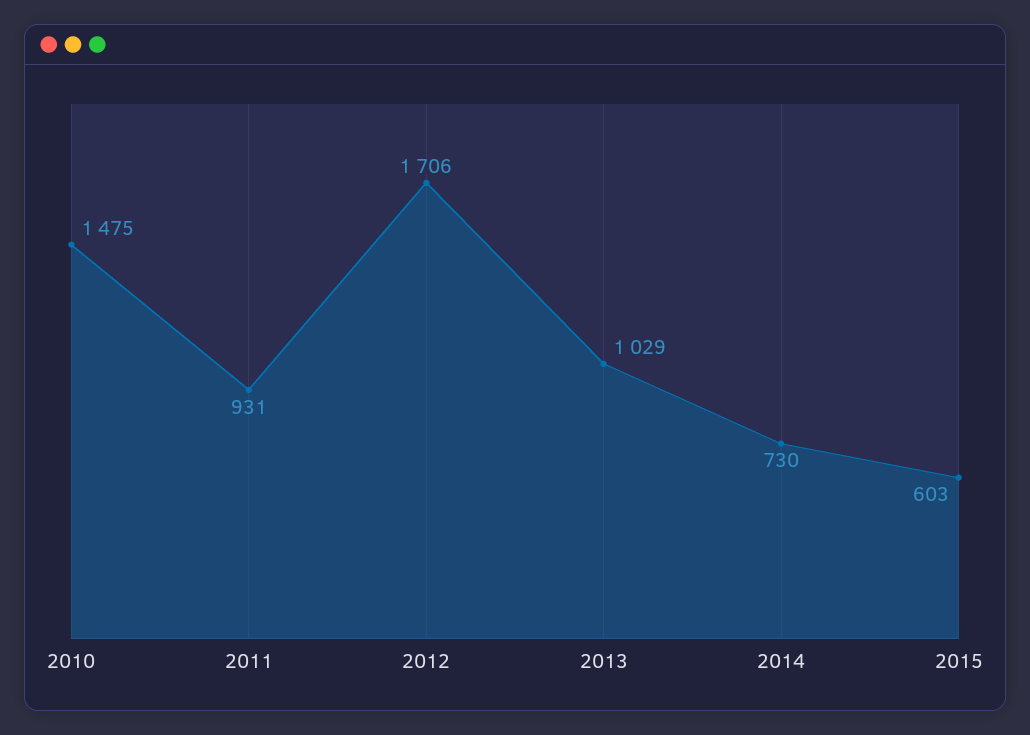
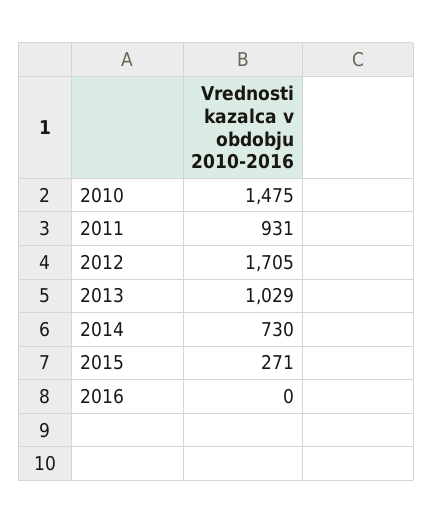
2012: 1706 -> 1705
2015: 603 -> 271
2016: none -> 0

